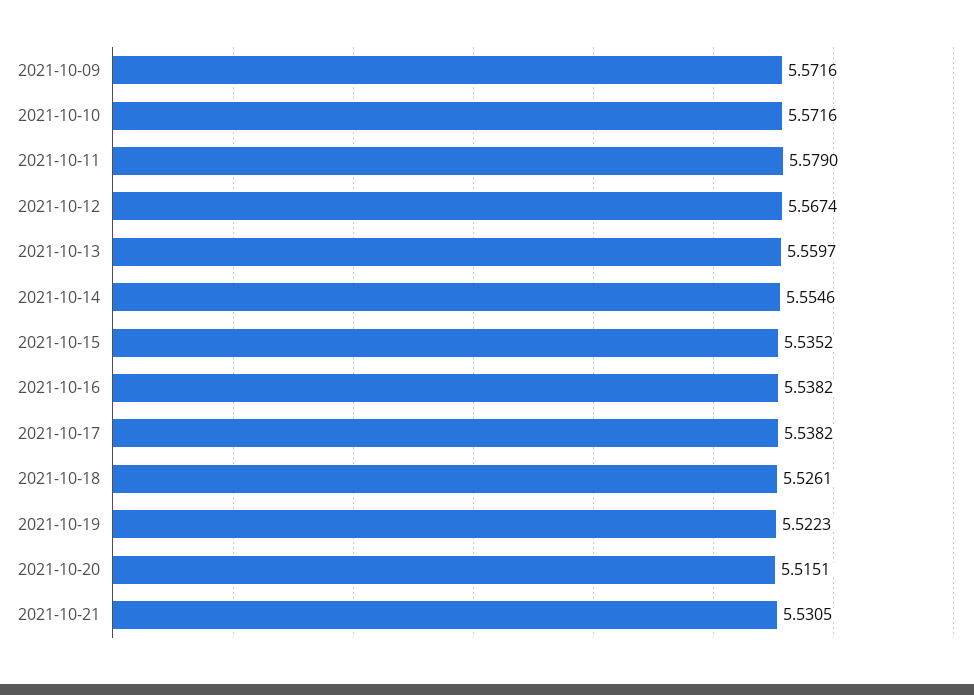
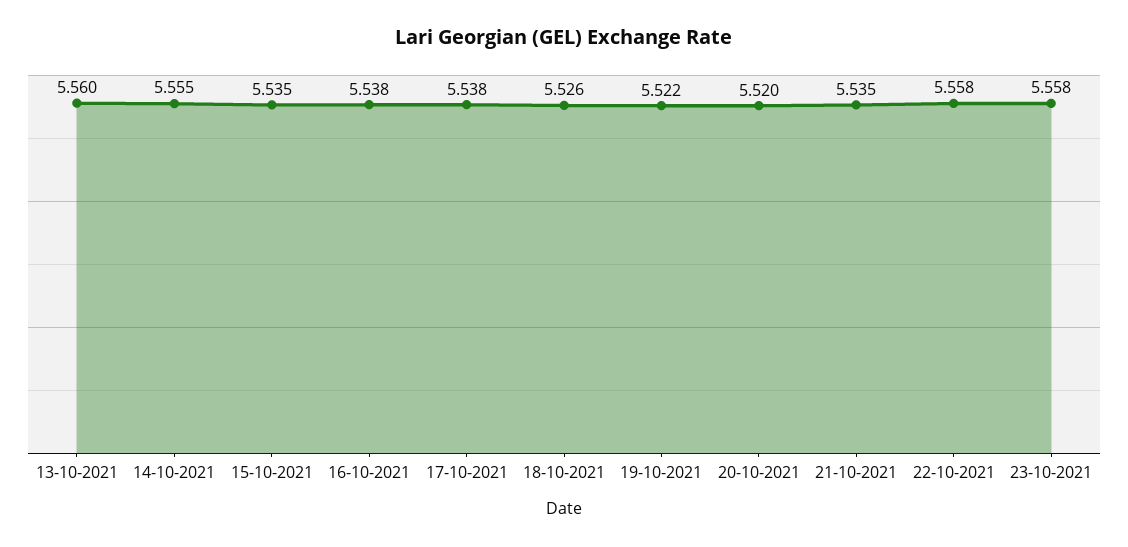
2021-10-09: 5.5716 -> none
2021-10-10: 5.5716 -> none
2021-10-11: 5.579 -> none
2021-10-12: 5.5674 -> none
2021-10-20: 5.5151 -> 5.52
2021-10-21: 5.5305 -> 5.535
22-10-2021: none -> 5.558
23-10-2021: none -> 5.558

